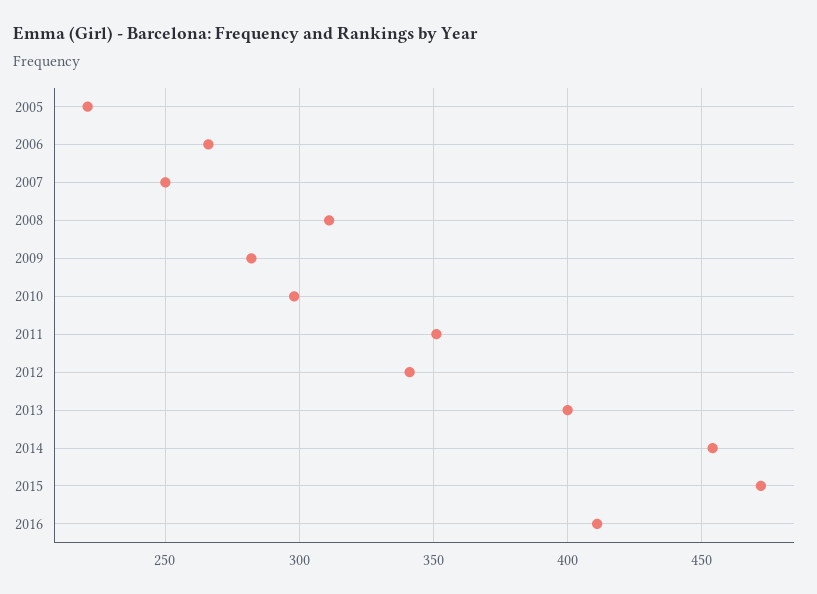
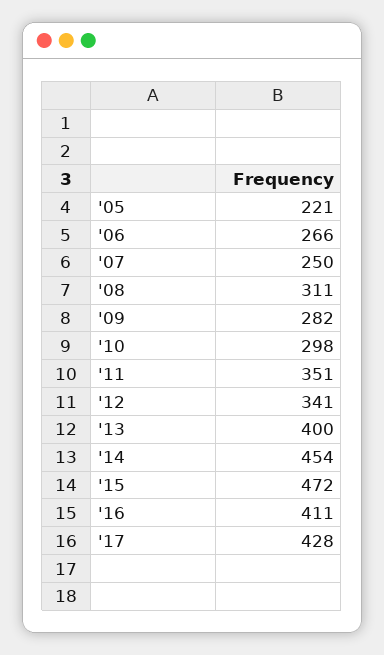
'17: none -> 428

